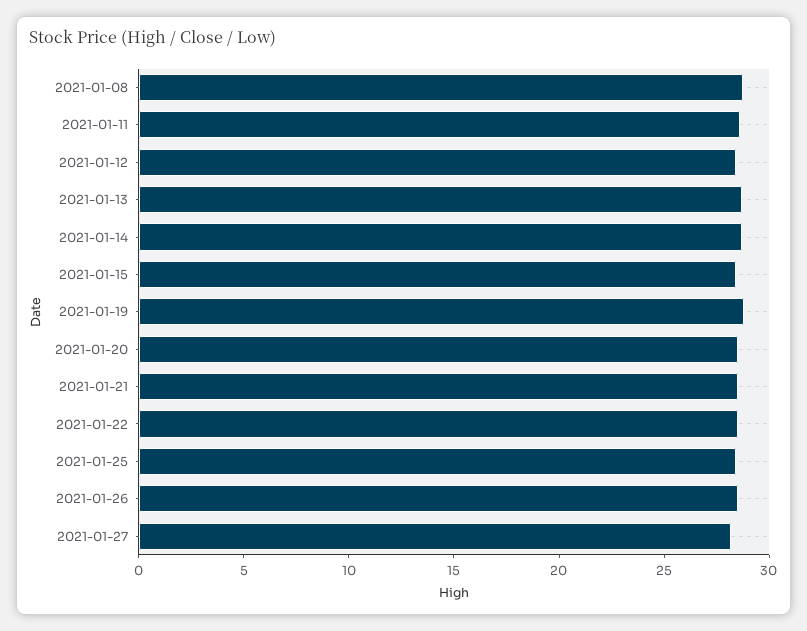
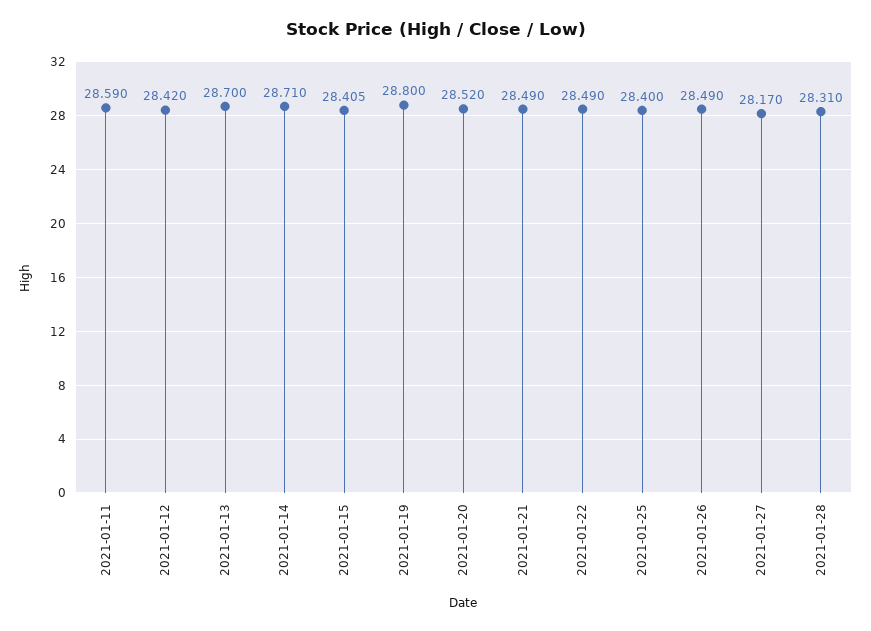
2021-01-08: 29 -> none
2021-01-28: none -> 28.31

